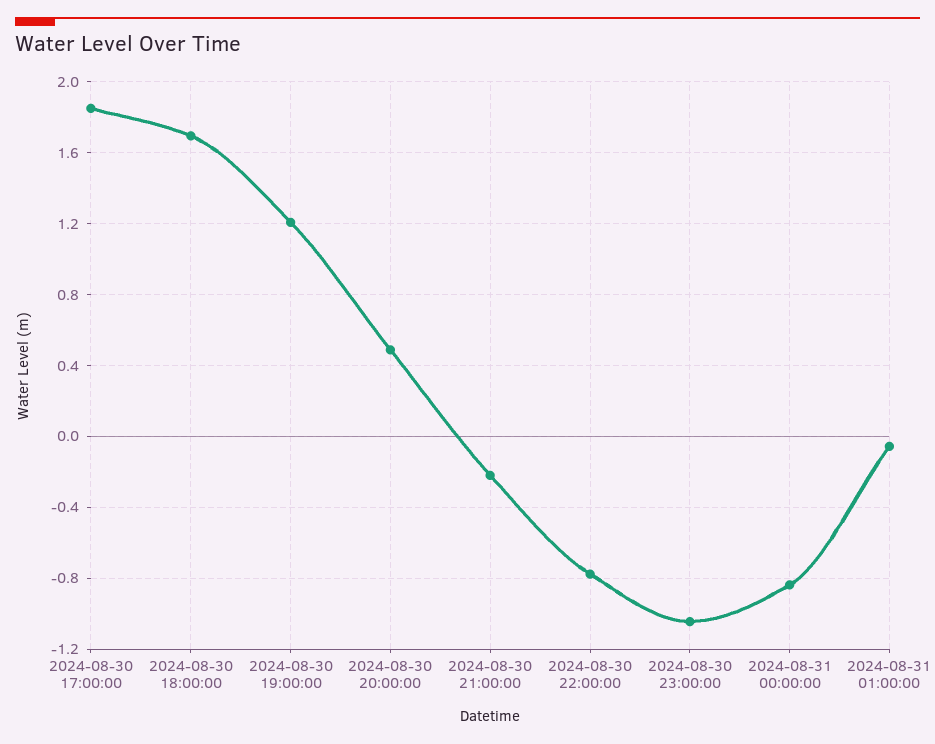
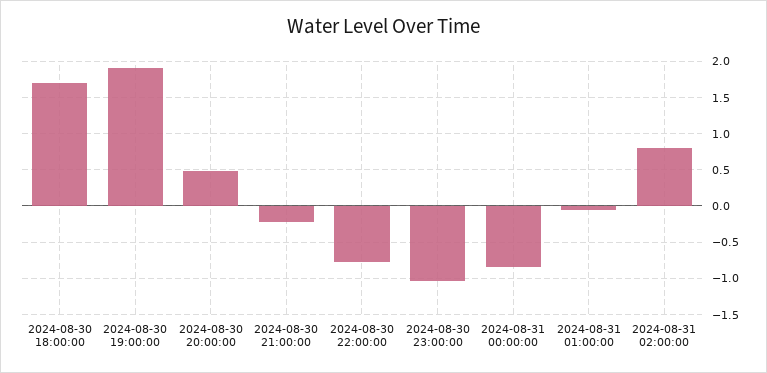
2024-08-30 17:00:00: 1.85 -> none
2024-08-30 19:00:00: 1.2 -> 1.9
2024-08-31 02:00:00: none -> 0.8

